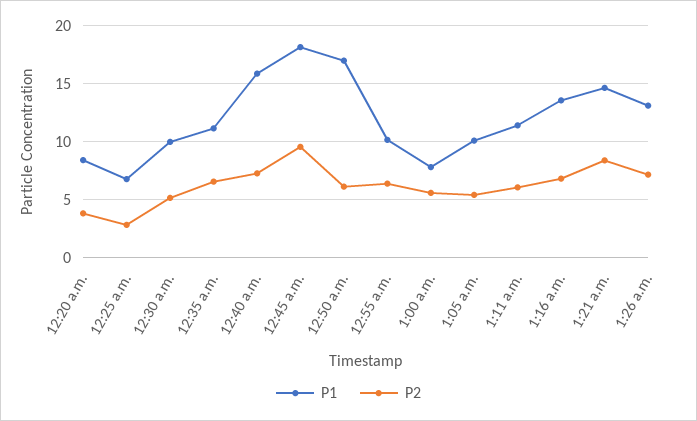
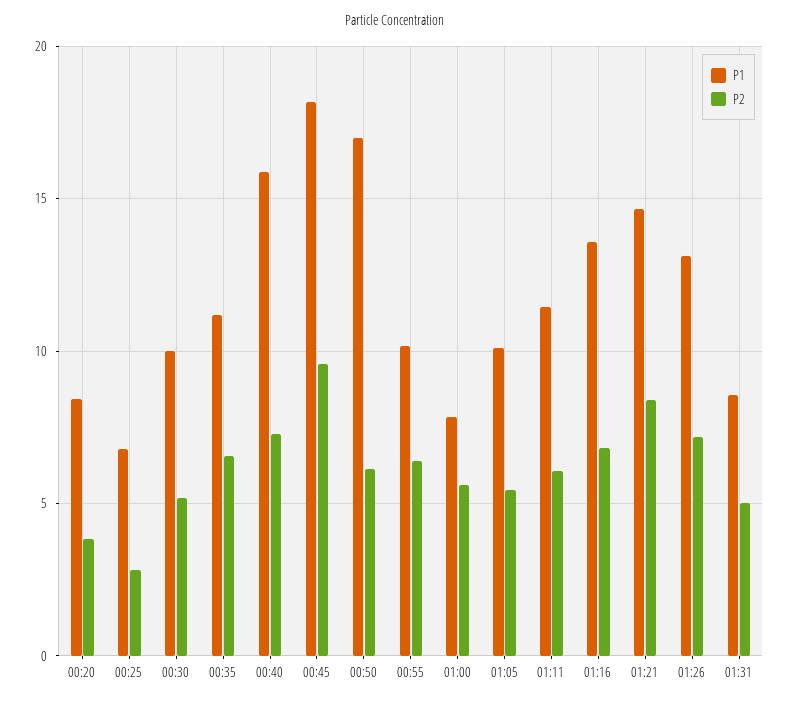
P1, 01:31: none -> 8.5
P2, 01:31: none -> 5

